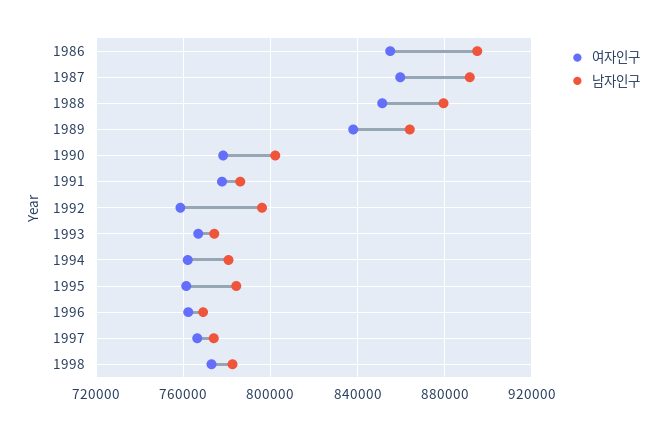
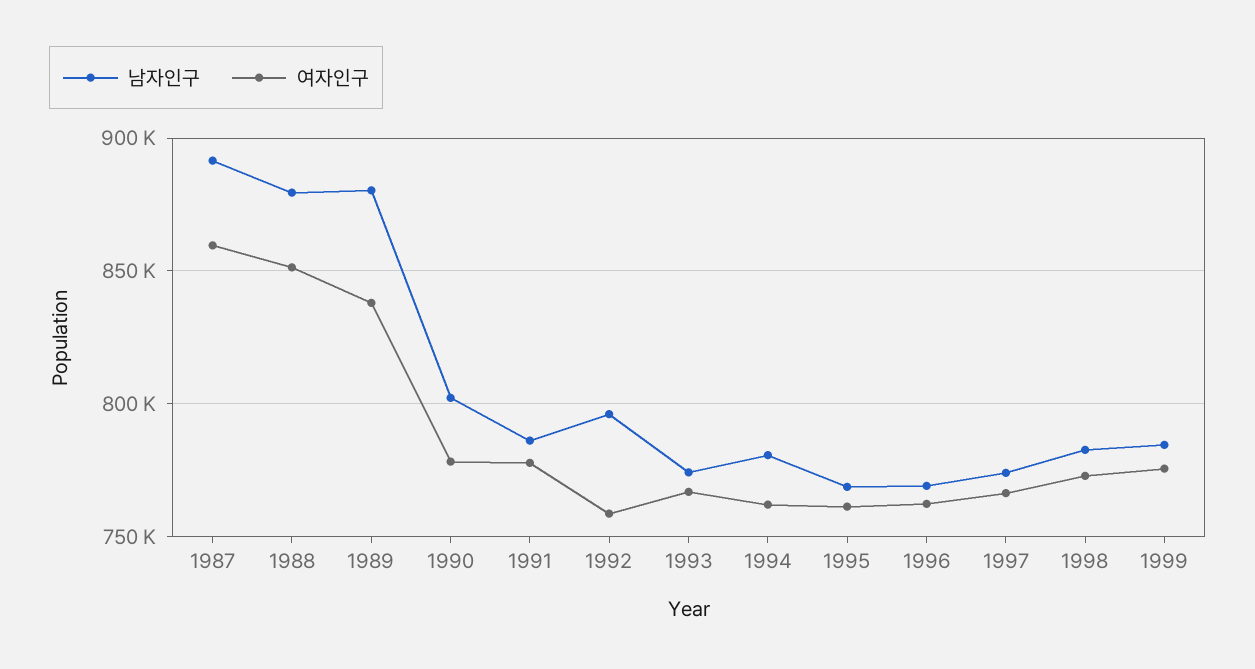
여자인구, 1986: 855000 -> none
남자인구, 1986: 895000 -> none
남자인구, 1989: 865000 -> 880000
남자인구, 1995: 785000 -> 770000
남자인구, 1999: none -> 785000
여자인구, 1999: none -> 775000

